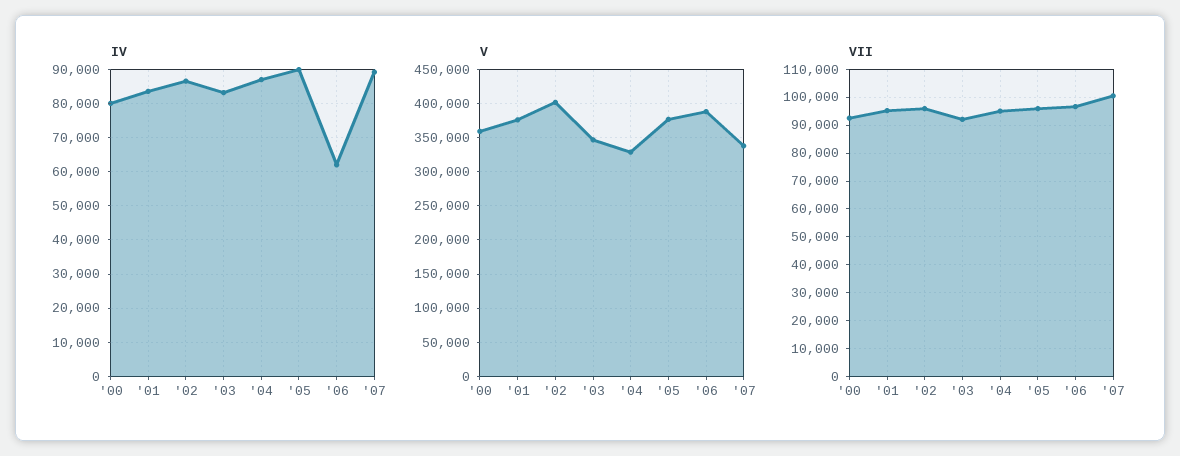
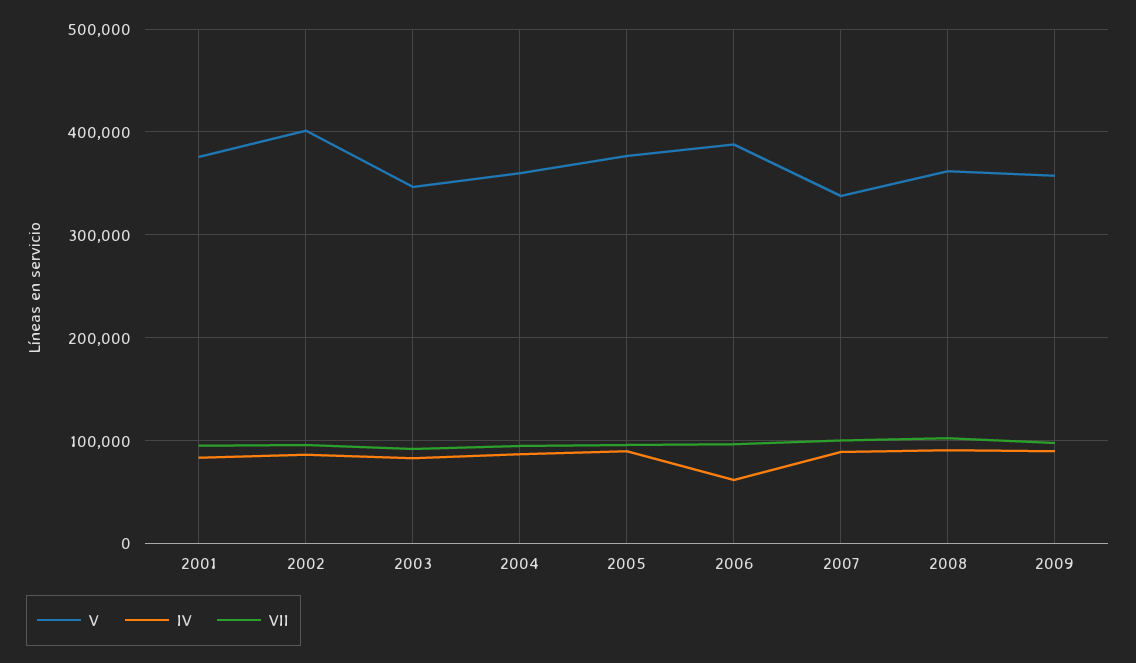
IV, '00: 80000 -> none
V, '00: 360000 -> none
V, '04: 330000 -> 360000
VII, '00: 92500 -> none
V, 2008: none -> 360000
IV, 2008: none -> 90000
VII, 2008: none -> 100000
V, 2009: none -> 360000
IV, 2009: none -> 90000
VII, 2009: none -> 100000

